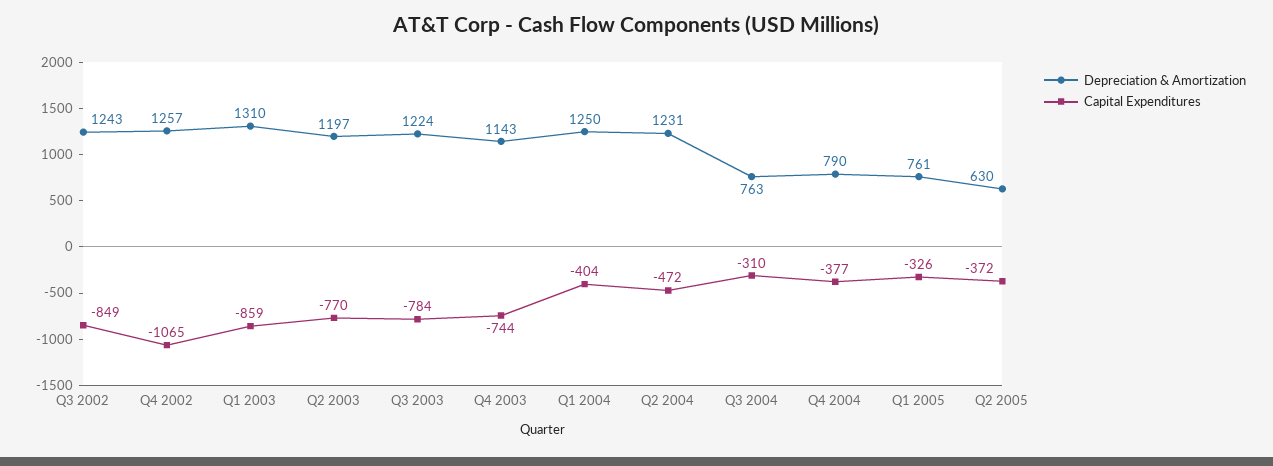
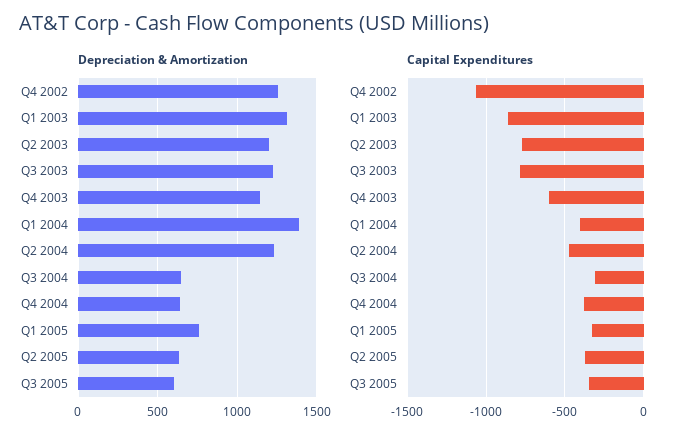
Depreciation & Amortization, Q3 2002: 1243 -> none
Capital Expenditures, Q3 2002: -849 -> none
Capital Expenditures, Q4 2003: -744 -> -600
Depreciation & Amortization, Q1 2004: 1250 -> 1400
Depreciation & Amortization, Q3 2004: 763 -> 650
Depreciation & Amortization, Q4 2004: 790 -> 650
Depreciation & Amortization, Q3 2005: none -> 600
Capital Expenditures, Q3 2005: none -> -350

